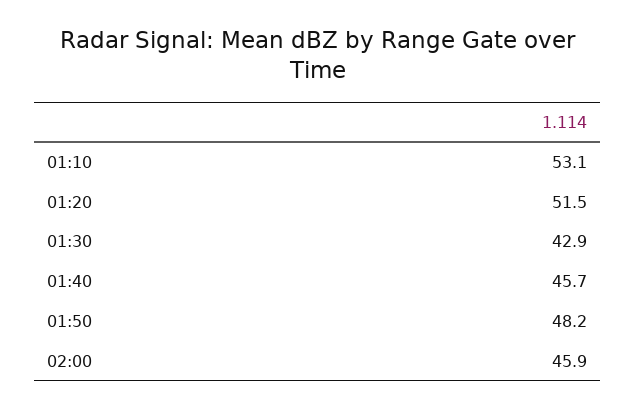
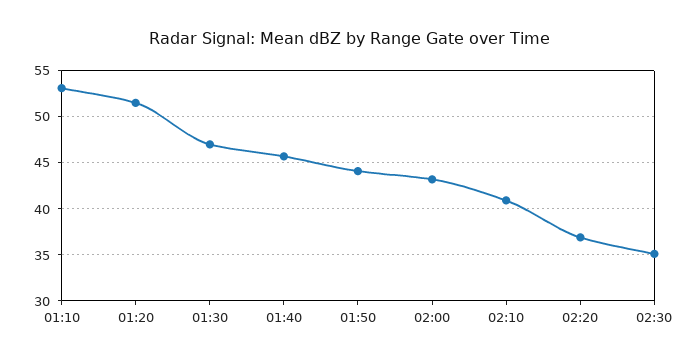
01:30: 42.9 -> 47
01:50: 48.2 -> 44
02:00: 45.9 -> 43
02:10: none -> 41
02:20: none -> 37
02:30: none -> 35

